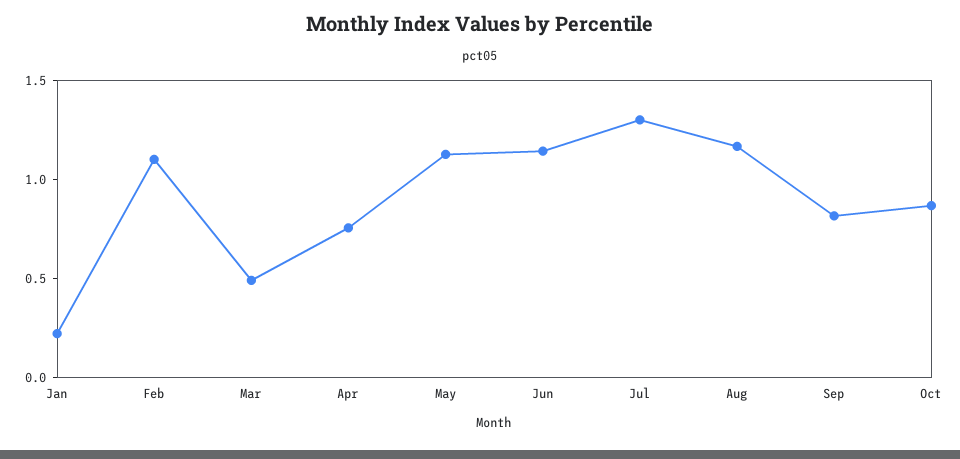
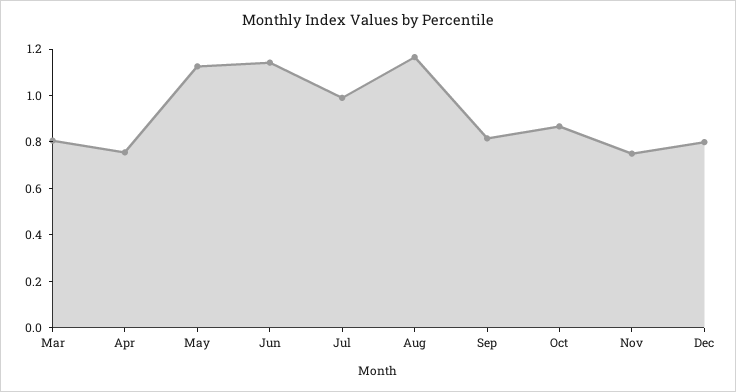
Jan: 0.2 -> none
Feb: 1.1 -> none
Mar: 0.5 -> 0.8
Jul: 1.3 -> 1
Nov: none -> 0.75
Dec: none -> 0.8

